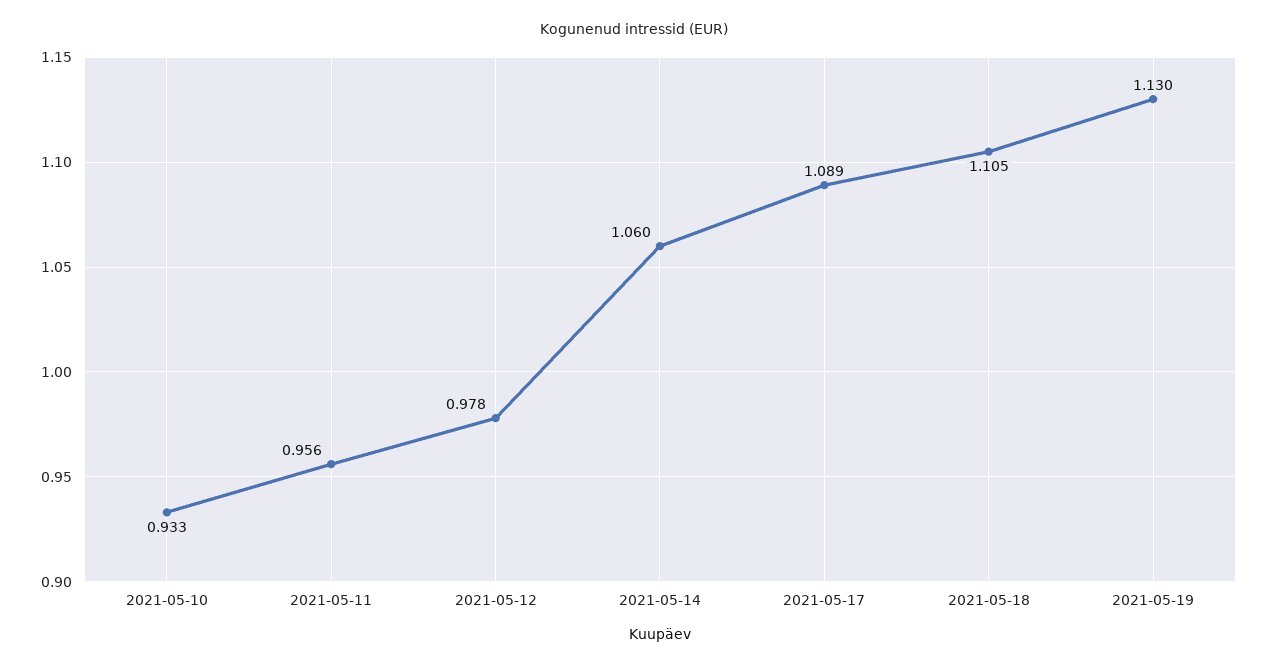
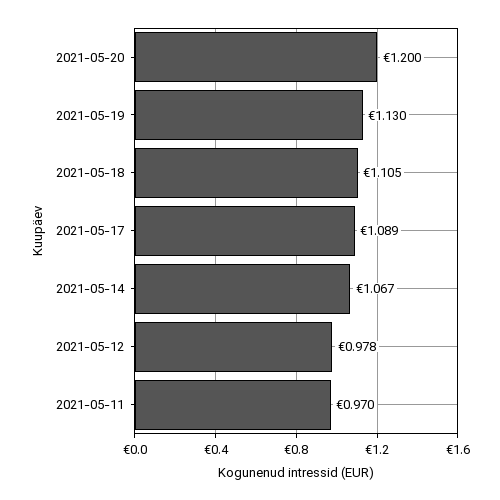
2021-05-10: 0.933 -> none
2021-05-11: 0.956 -> 0.97
2021-05-14: 1.06 -> 1.067
2021-05-20: none -> 1.2

